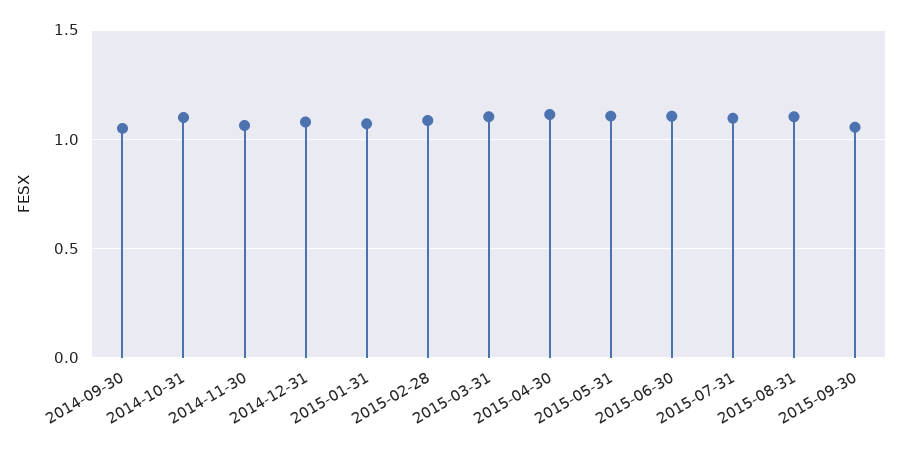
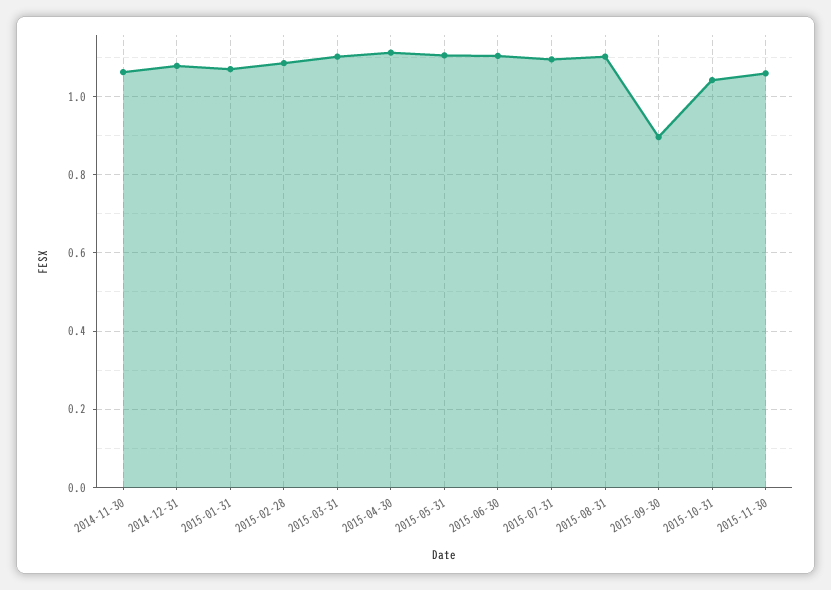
2014-09-30: 1.05 -> none
2014-10-31: 1.1 -> none
2015-09-30: 1.05 -> 0.9
2015-10-31: none -> 1.04
2015-11-30: none -> 1.06

